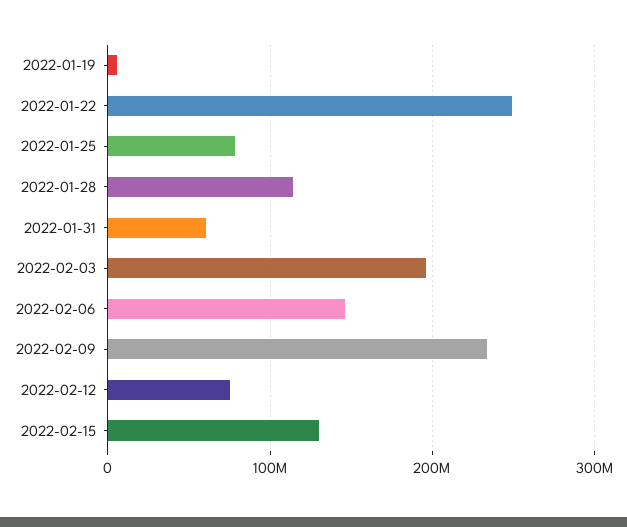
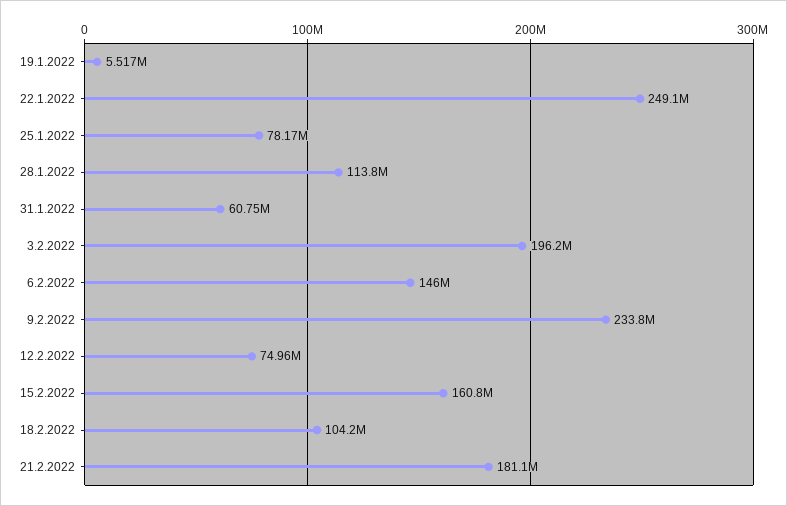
2022-02-15: 130000000 -> 160800000
18.2.2022: none -> 104200000
21.2.2022: none -> 181100000

